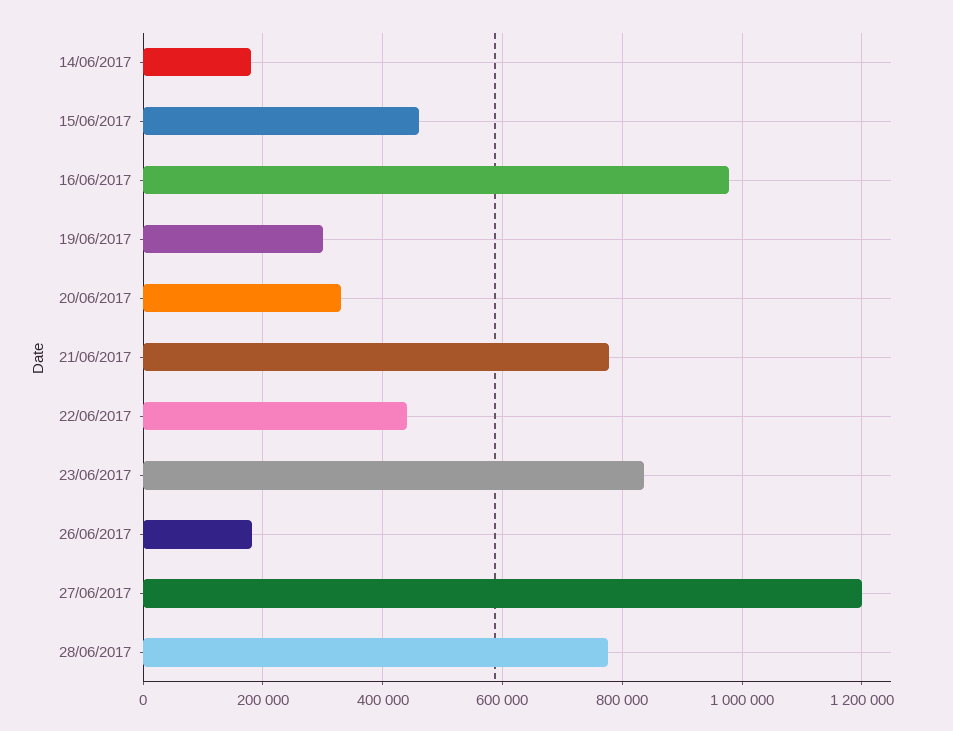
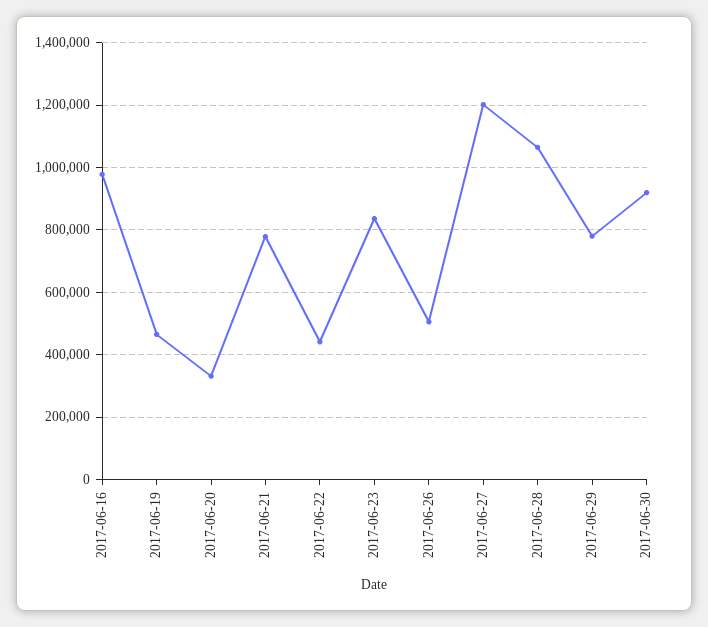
14/06/2017: 180000 -> none
15/06/2017: 460000 -> none
19/06/2017: 300000 -> 460000
26/06/2017: 180000 -> 500000
28/06/2017: 780000 -> 1060000
2017-06-29: none -> 780000
2017-06-30: none -> 920000

